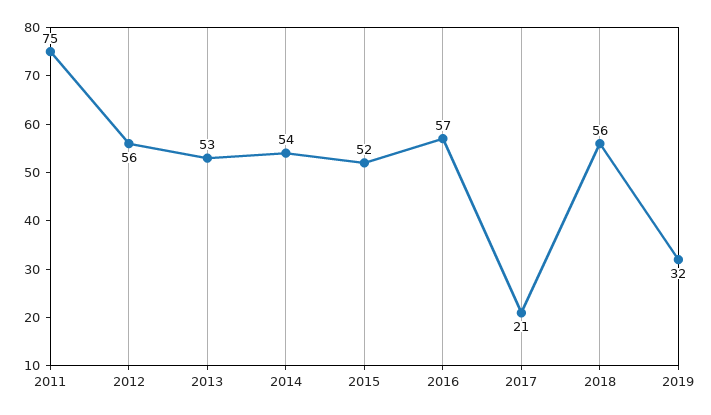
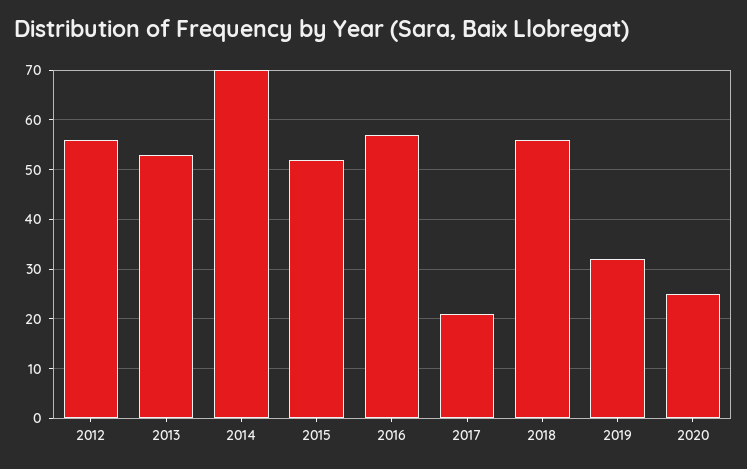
2011: 75 -> none
2014: 54 -> 70
2020: none -> 25

